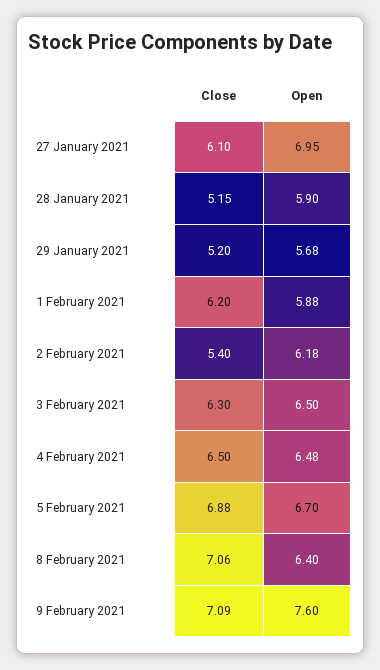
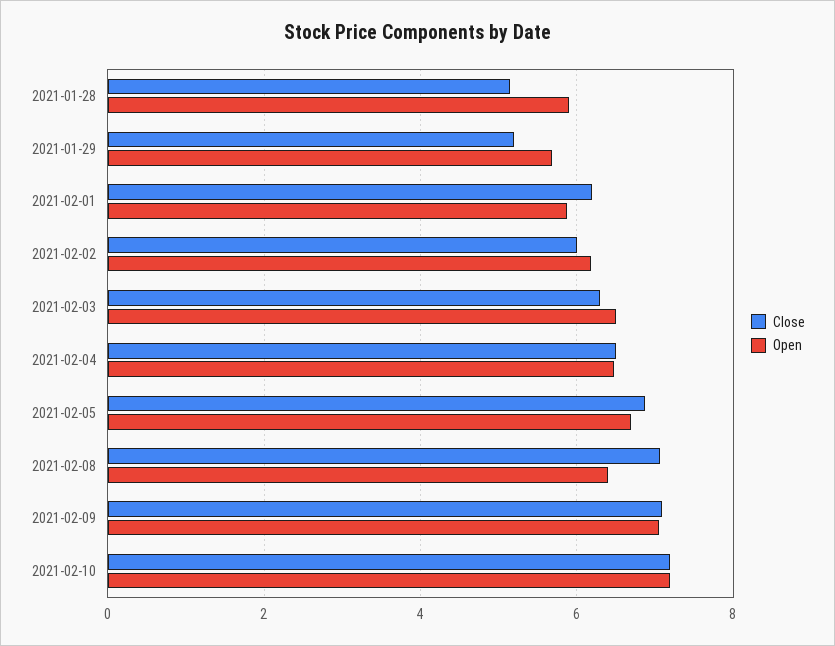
Close, 27 January 2021: 6.1 -> none
Open, 27 January 2021: 6.95 -> none
Close, 2 February 2021: 5.4 -> 6
Open, 9 February 2021: 7.6 -> 7
Close, 2021-02-10: none -> 7.2
Open, 2021-02-10: none -> 7.2

